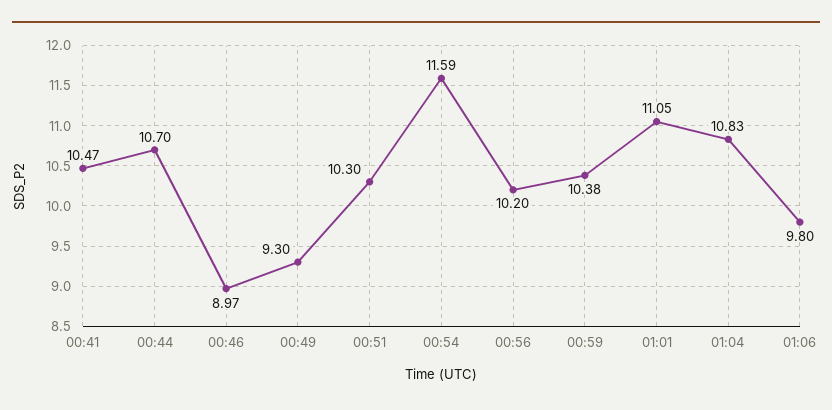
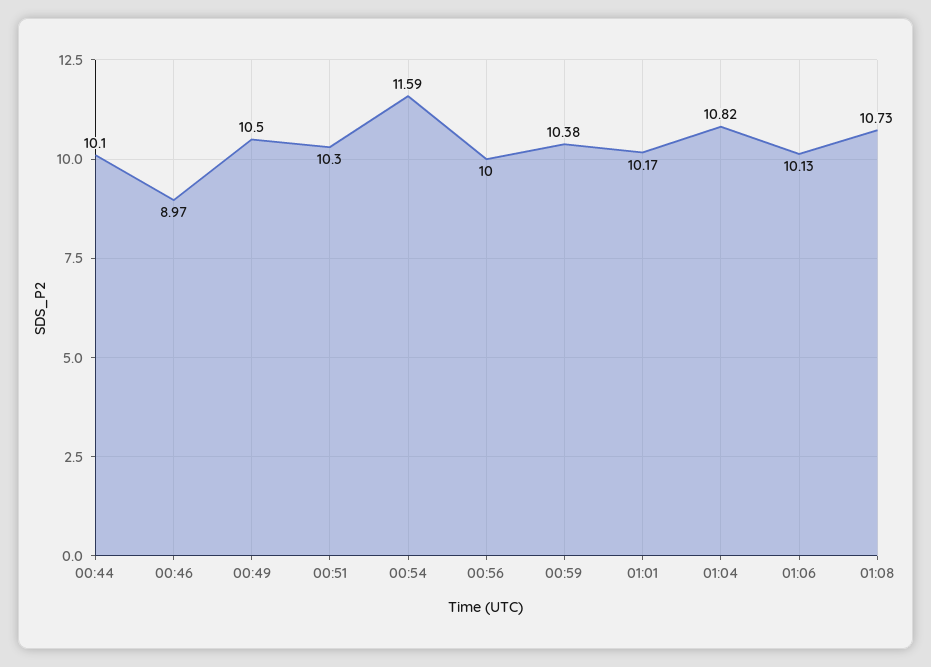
00:41: 10.47 -> none
00:44: 10.7 -> 10.1
00:49: 9.3 -> 10.5
00:56: 10.2 -> 10
01:01: 11.05 -> 10.17
01:04: 10.83 -> 10.82
01:06: 9.8 -> 10.13
01:08: none -> 10.73

